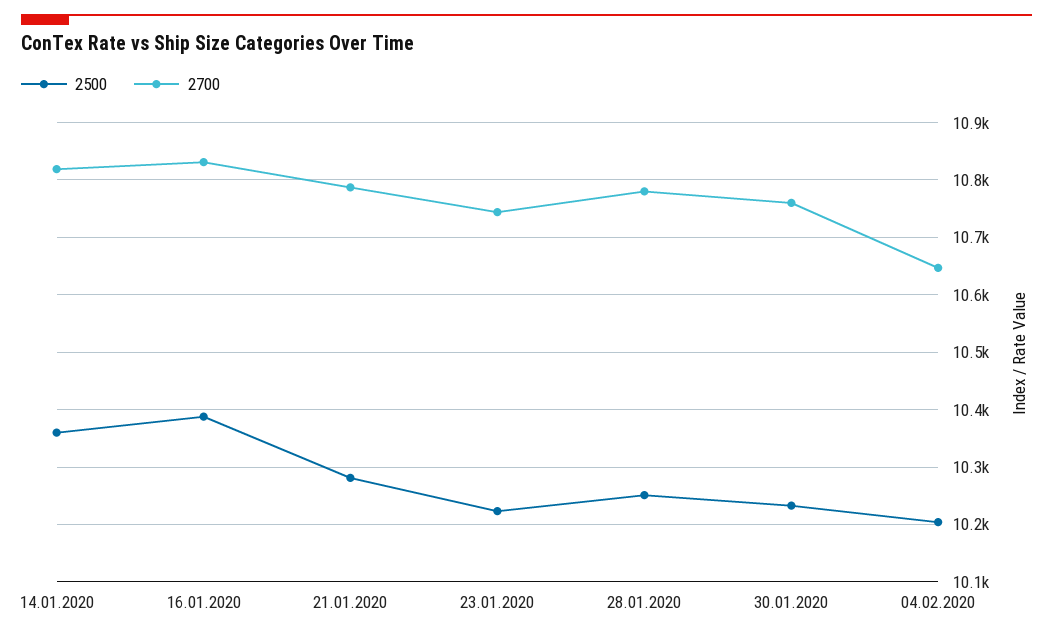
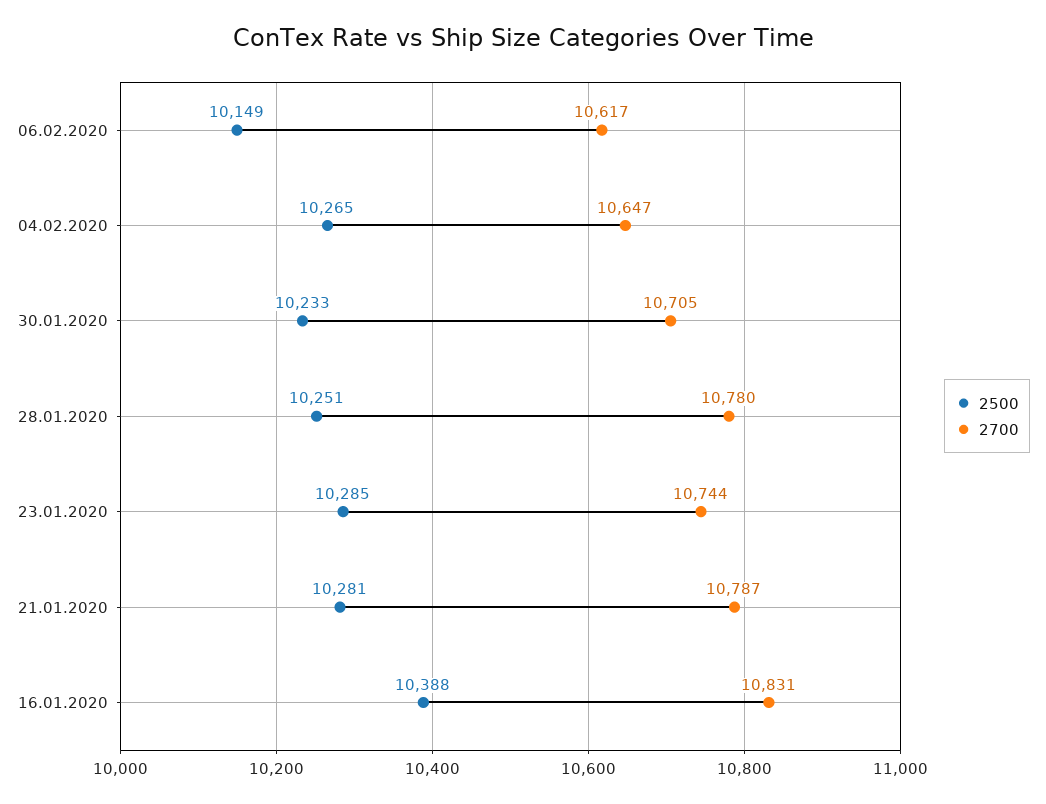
2500, 14.01.2020: 10360 -> none
2700, 14.01.2020: 10820 -> none
2500, 23.01.2020: 10220 -> 10285
2700, 30.01.2020: 10760 -> 10705
2500, 04.02.2020: 10200 -> 10265
2500, 06.02.2020: none -> 10149
2700, 06.02.2020: none -> 10617

